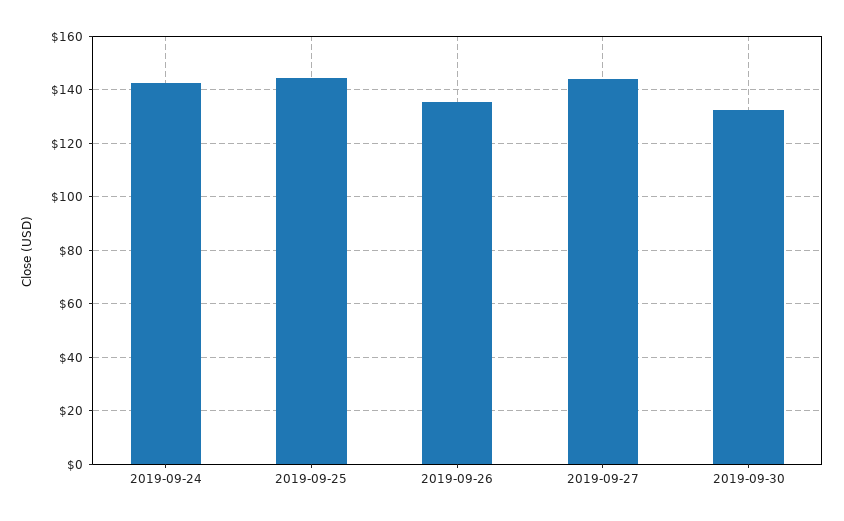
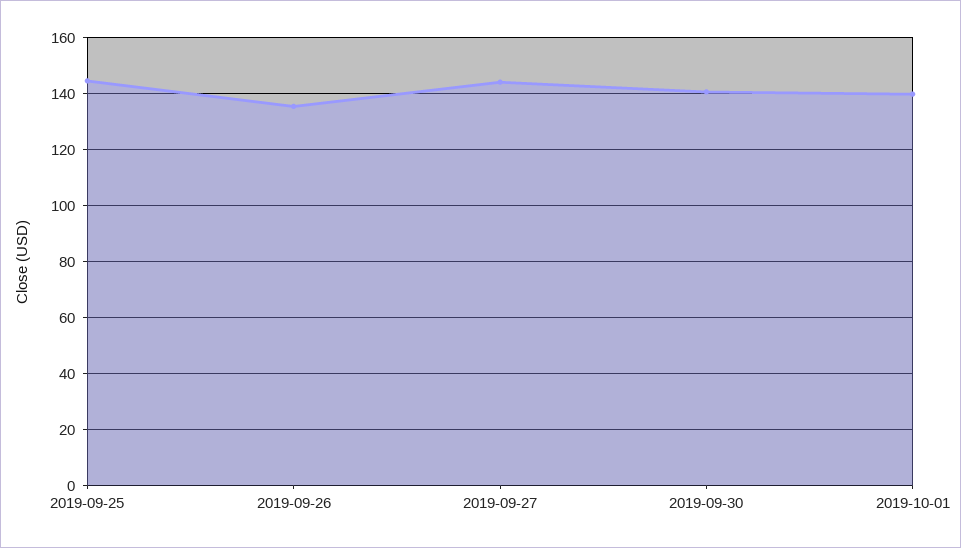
2019-09-24: 142.5 -> none
2019-09-30: 132.5 -> 140
2019-10-01: none -> 140

